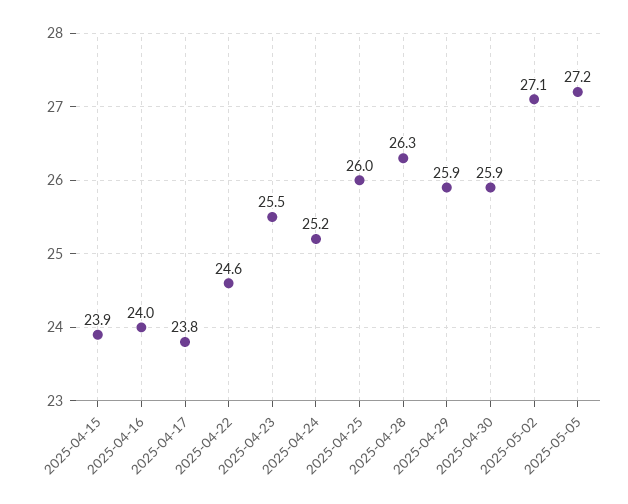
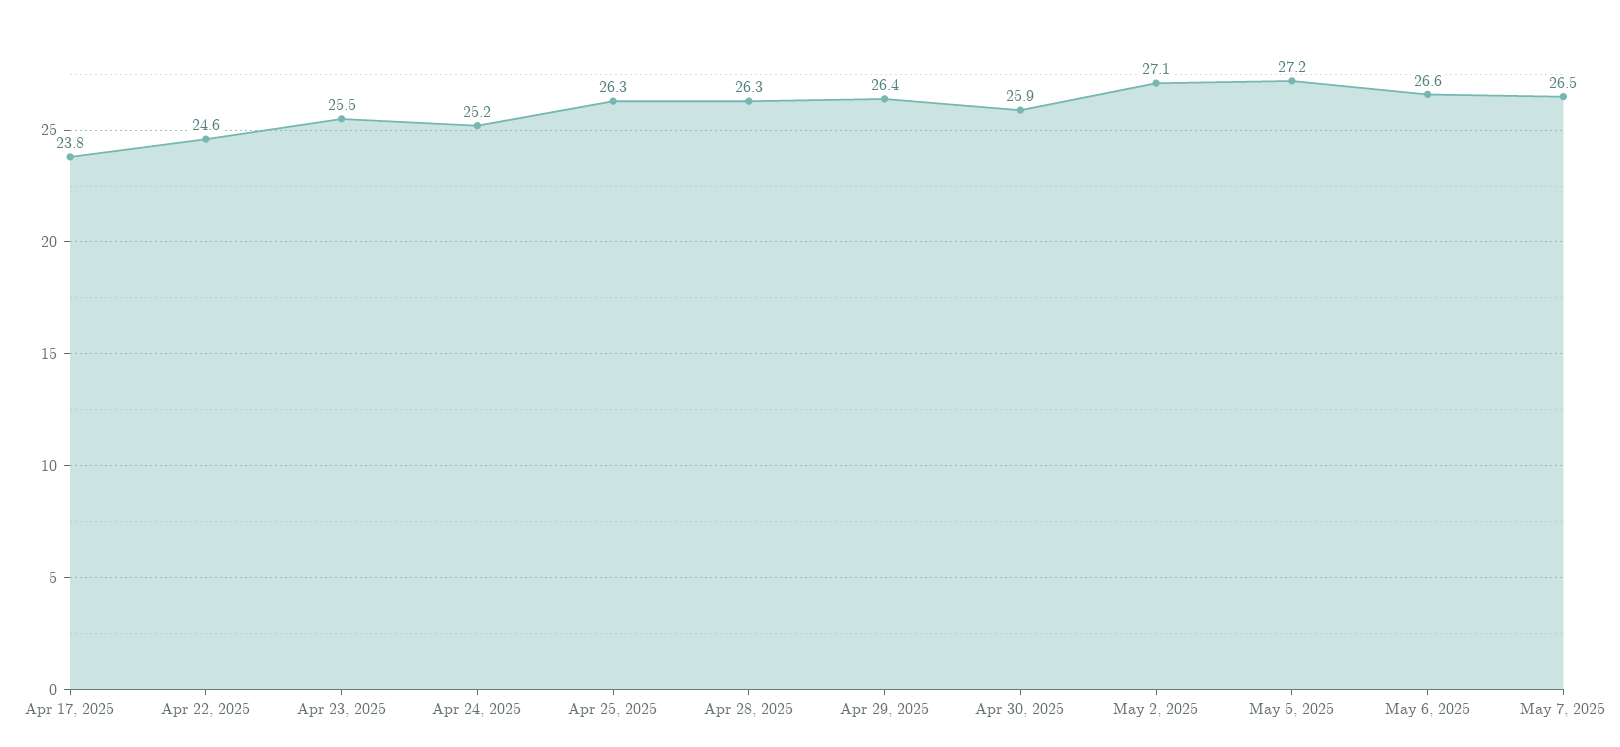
2025-04-15: 23.9 -> none
2025-04-16: 24 -> none
2025-04-25: 26 -> 26.3
2025-04-29: 25.9 -> 26.4
May 6, 2025: none -> 26.6
May 7, 2025: none -> 26.5

